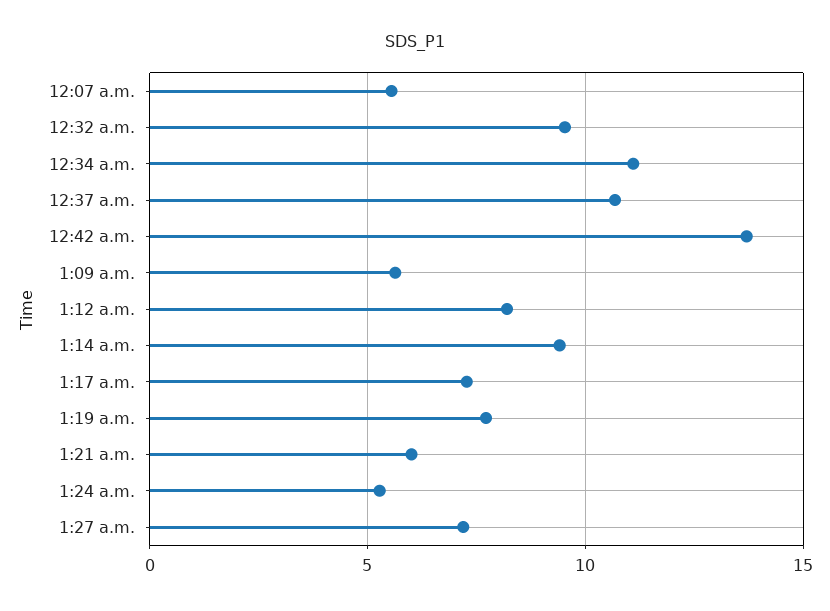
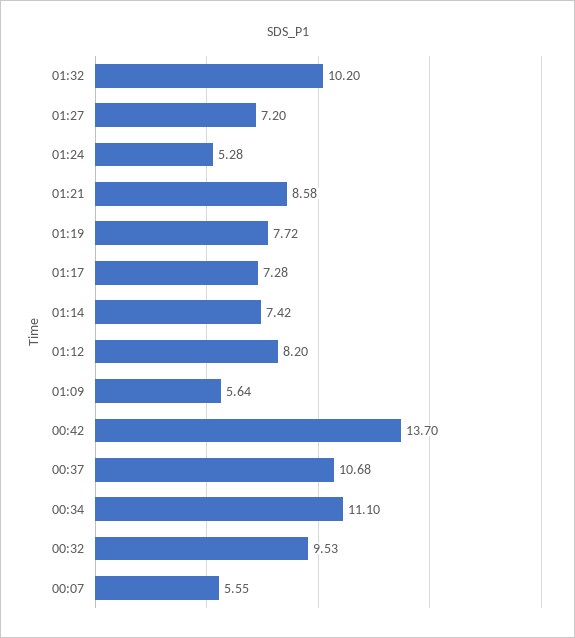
1:14 a.m.: 9.5 -> 7.42
1:21 a.m.: 6 -> 8.58
01:32: none -> 10.2

